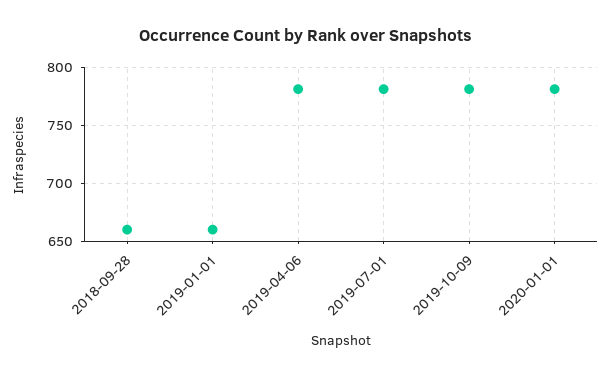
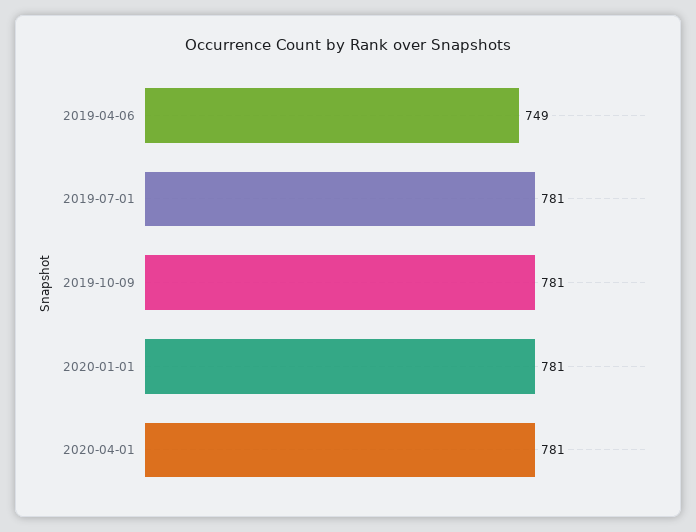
2018-09-28: 660 -> none
2019-01-01: 660 -> none
2019-04-06: 780 -> 749
2020-04-01: none -> 781

